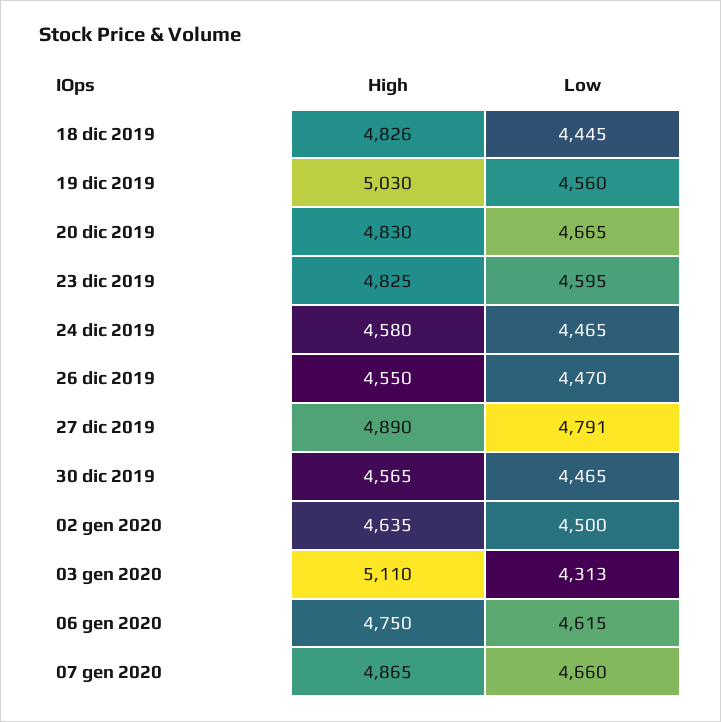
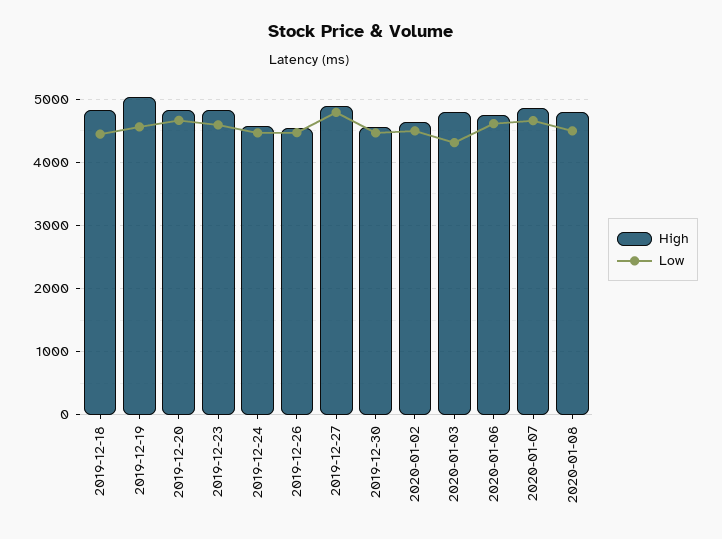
High, 03 gen 2020: 5110 -> 4800
High, 2020-01-08: none -> 4800
Low, 2020-01-08: none -> 4500

